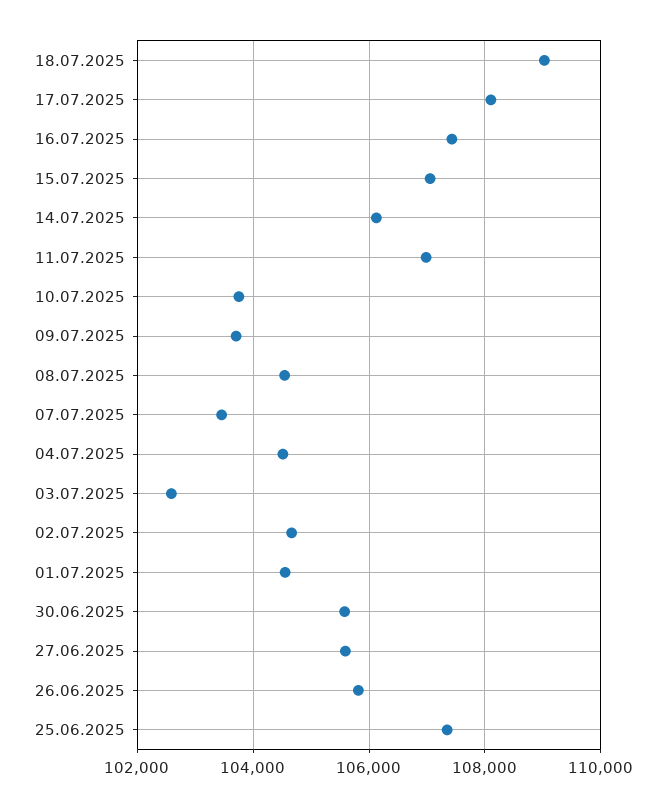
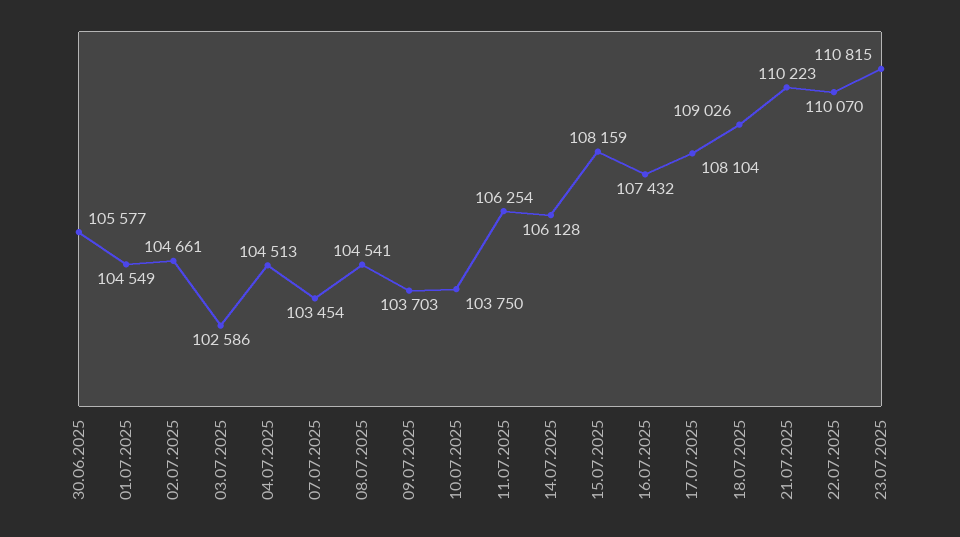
15.07.2025: 107000 -> 108159
11.07.2025: 107000 -> 106254
27.06.2025: 105600 -> none
26.06.2025: 105800 -> none
25.06.2025: 107400 -> none
21.07.2025: none -> 110223
22.07.2025: none -> 110070
23.07.2025: none -> 110815

